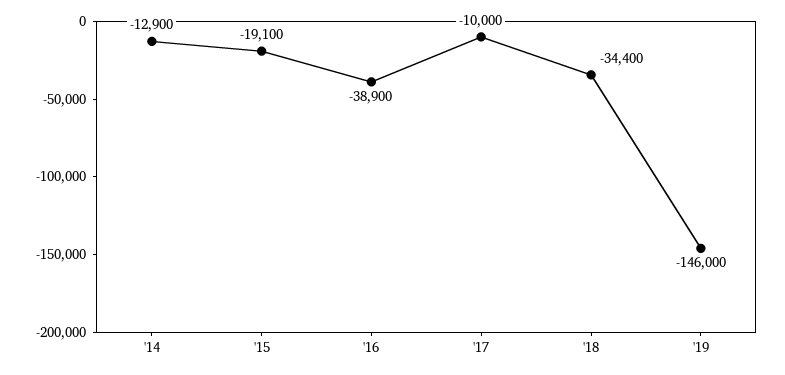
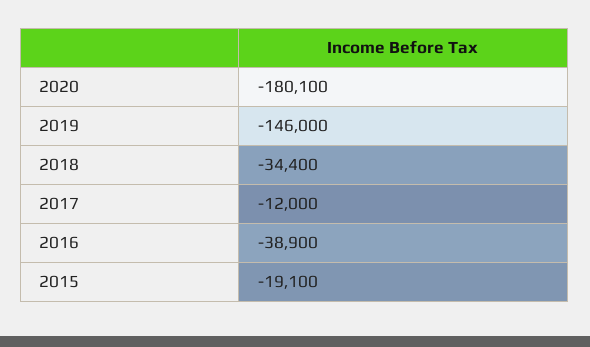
'14: -12900 -> none
'17: -10000 -> -12000
2020: none -> -180100

